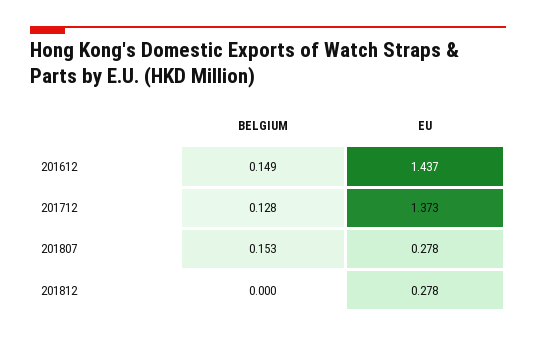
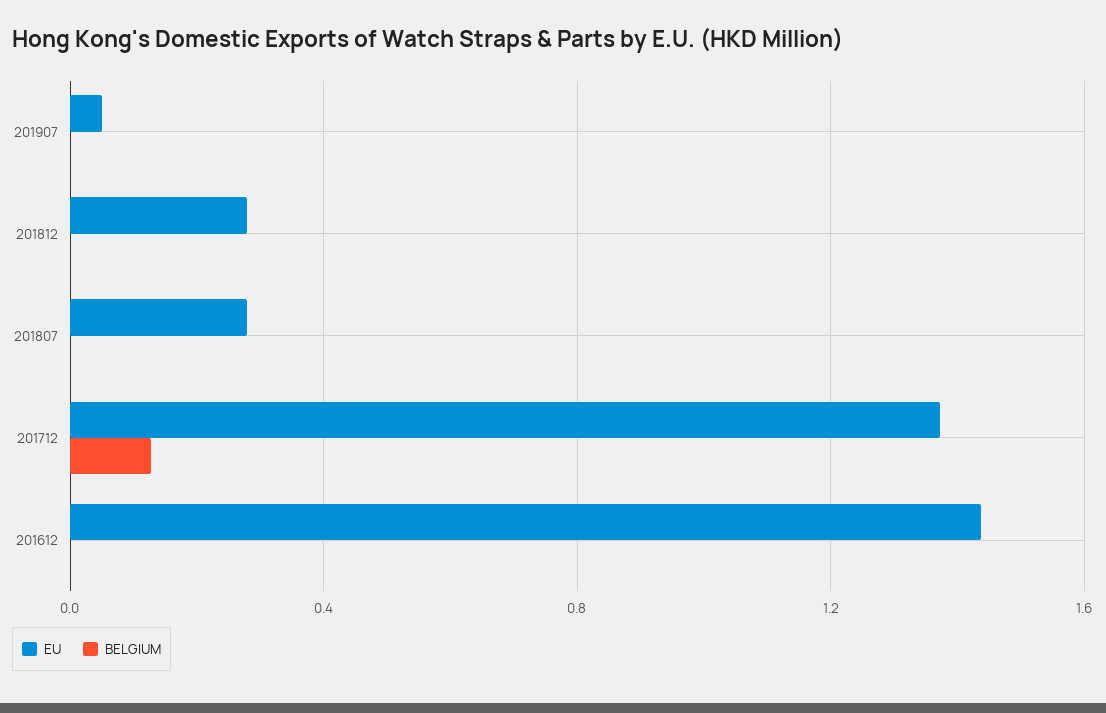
BELGIUM, 201612: 0.149 -> 0
BELGIUM, 201807: 0.153 -> 0
EU, 201907: none -> 0.05
BELGIUM, 201907: none -> 0

